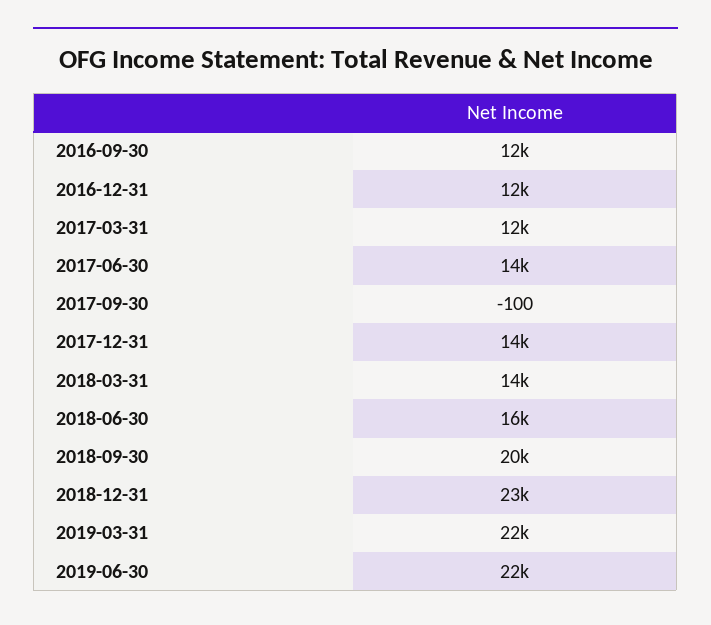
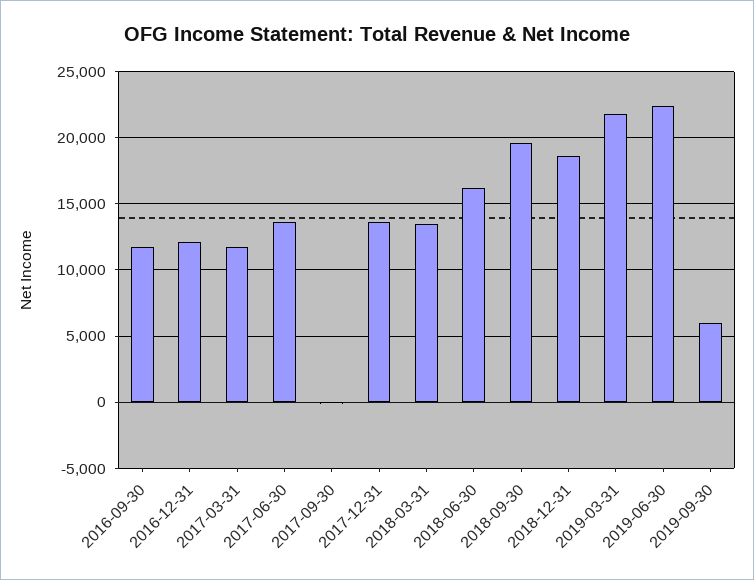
2018-12-31: 23000 -> 18500
2019-09-30: none -> 6000

